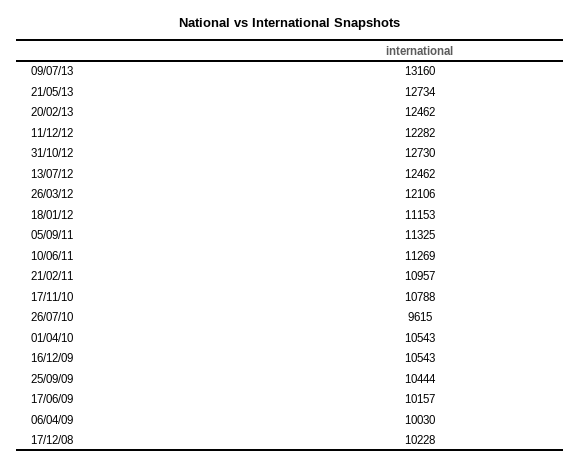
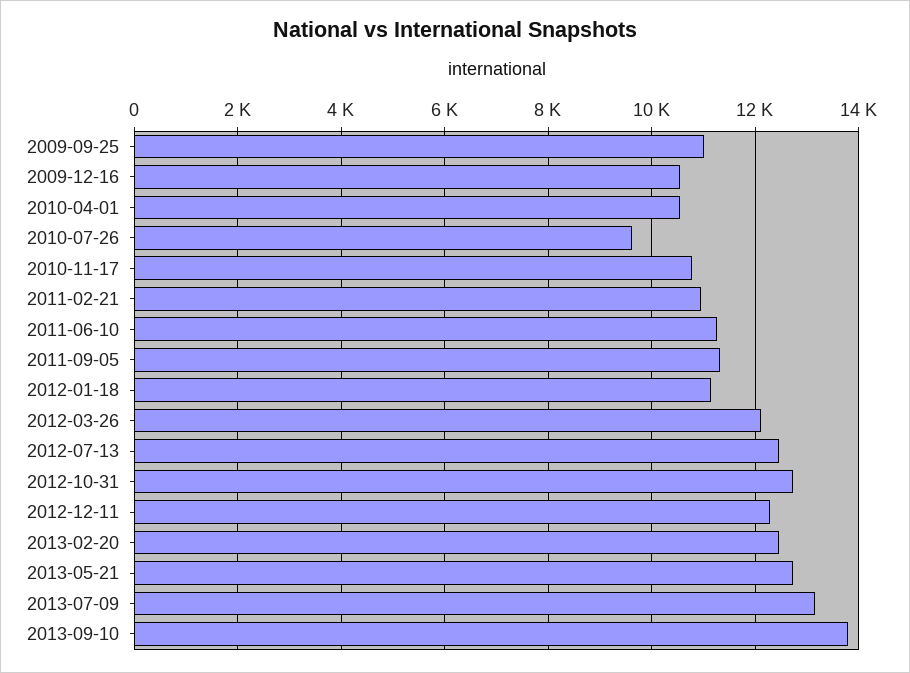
25/09/09: 10444 -> 11000
17/06/09: 10157 -> none
06/04/09: 10030 -> none
17/12/08: 10228 -> none
2013-09-10: none -> 13800

